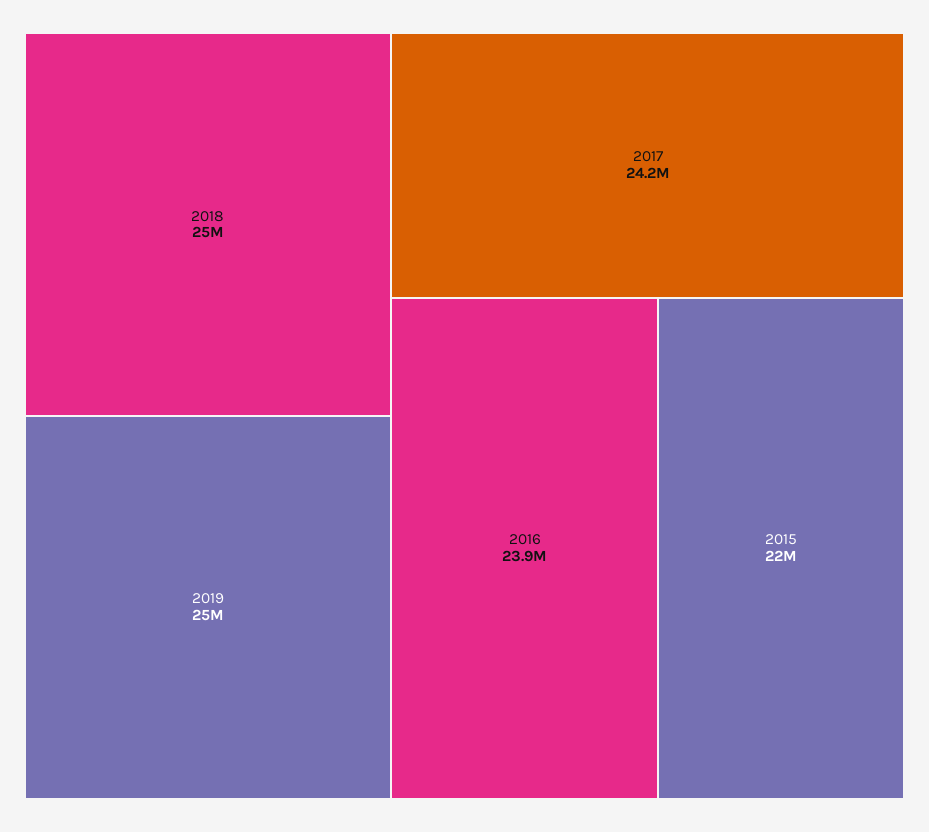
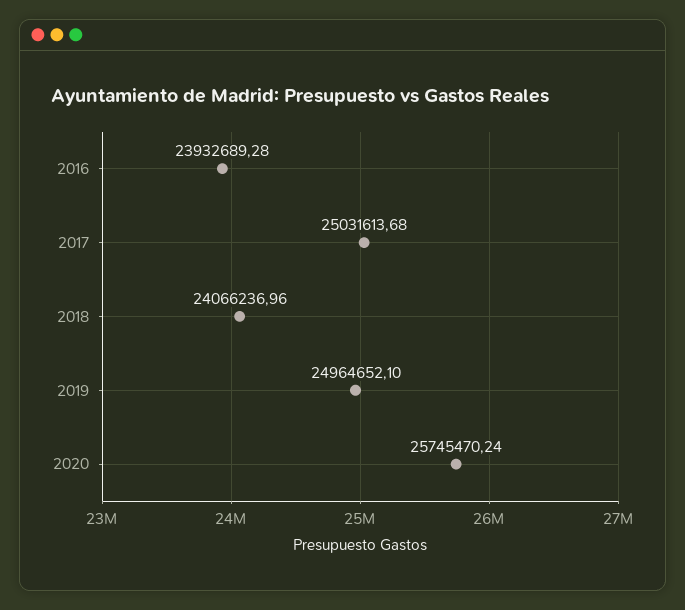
2018: 25000000 -> 24066236.96
2017: 24200000 -> 25031613.68
2015: 22000000 -> none
2020: none -> 25745470.24

